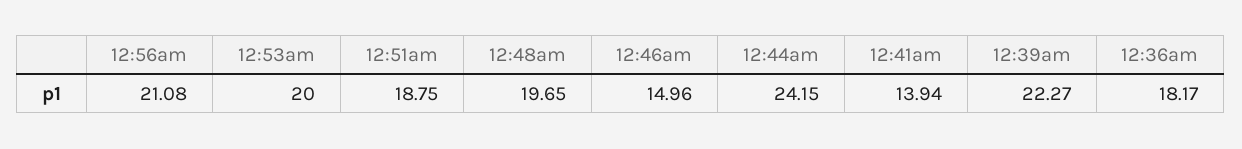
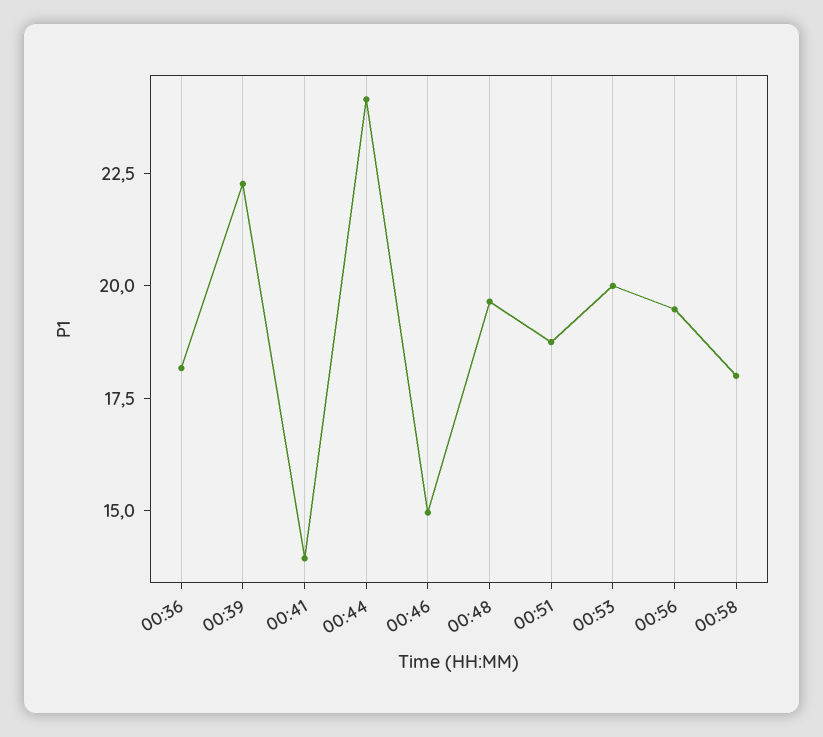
12:56am: 21.08 -> 19.5
00:58: none -> 18

